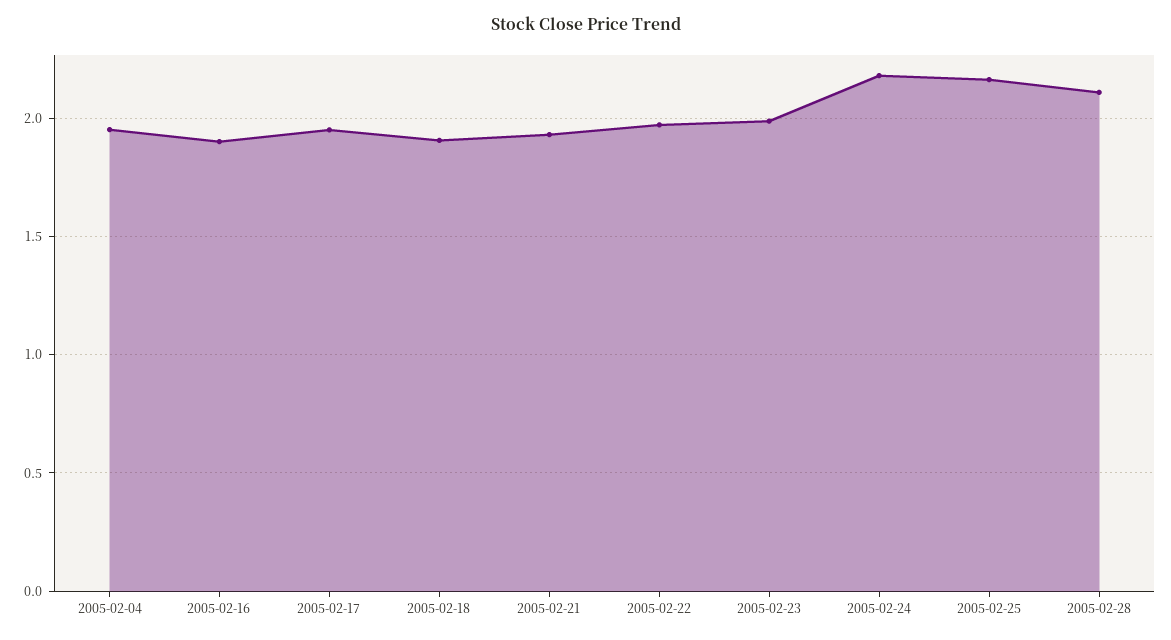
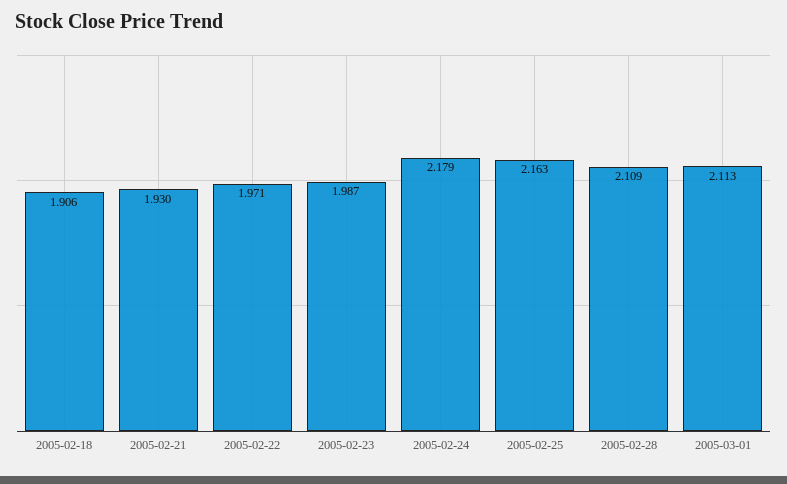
2005-02-04: 1.95 -> none
2005-02-16: 1.9 -> none
2005-02-17: 1.95 -> none
2005-03-01: none -> 2.113

